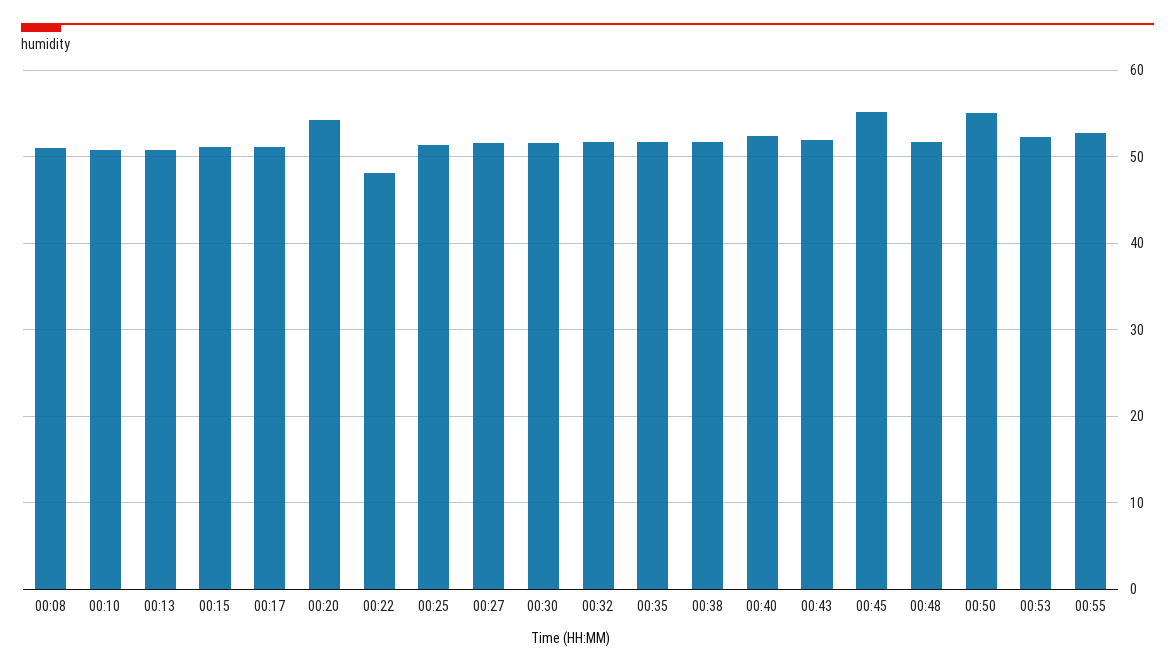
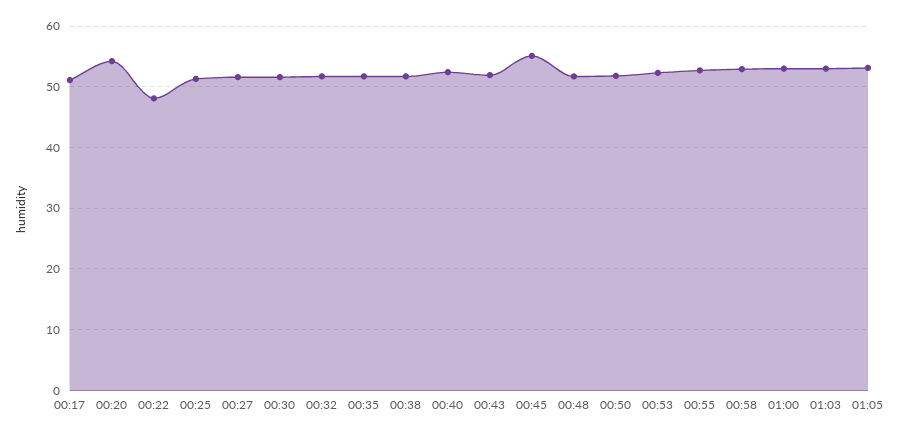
00:08: 51 -> none
00:10: 51 -> none
00:13: 51 -> none
00:15: 51 -> none
00:50: 55 -> 52
00:58: none -> 53
01:00: none -> 53
01:03: none -> 53
01:05: none -> 53

